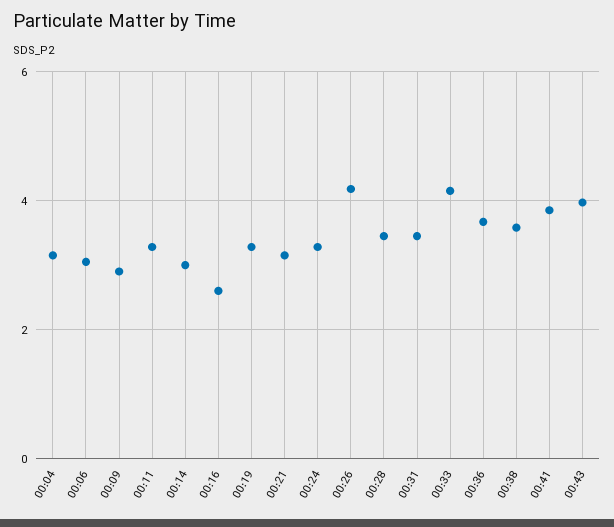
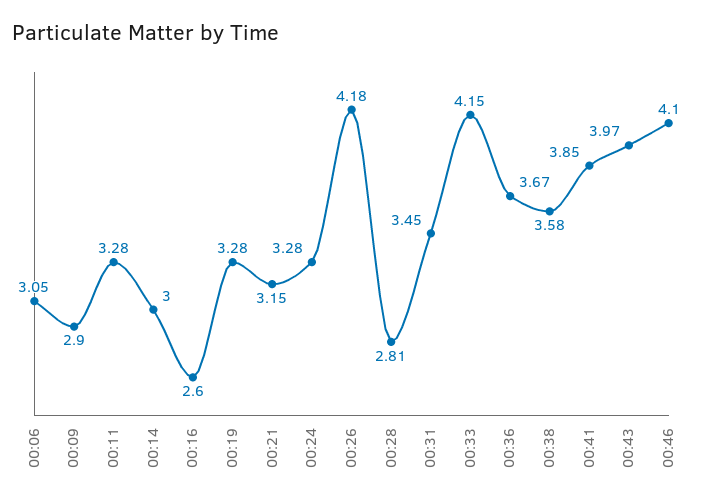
00:04: 3.2 -> none
00:28: 3.4 -> 2.81
00:46: none -> 4.1

